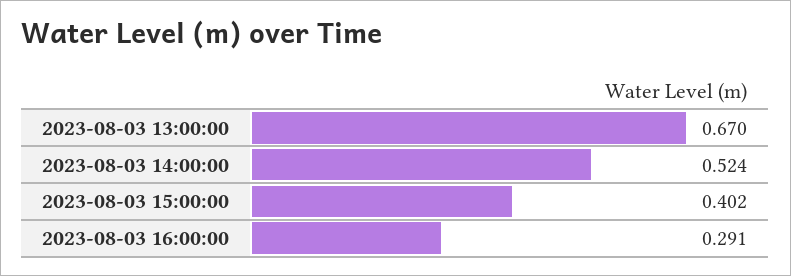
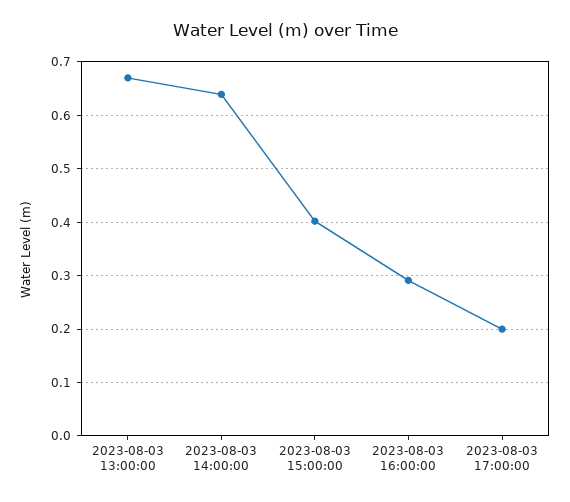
2023-08-03 14:00:00: 0.524 -> 0.64
2023-08-03 17:00:00: none -> 0.2

